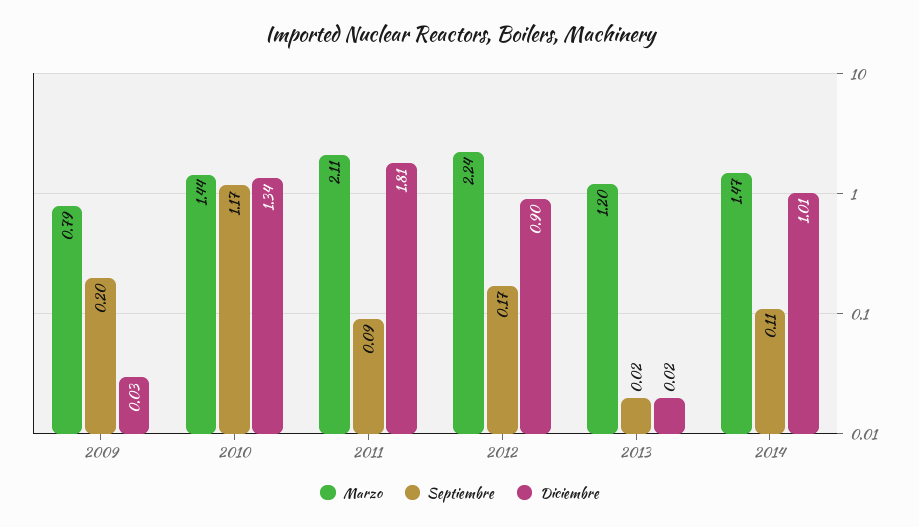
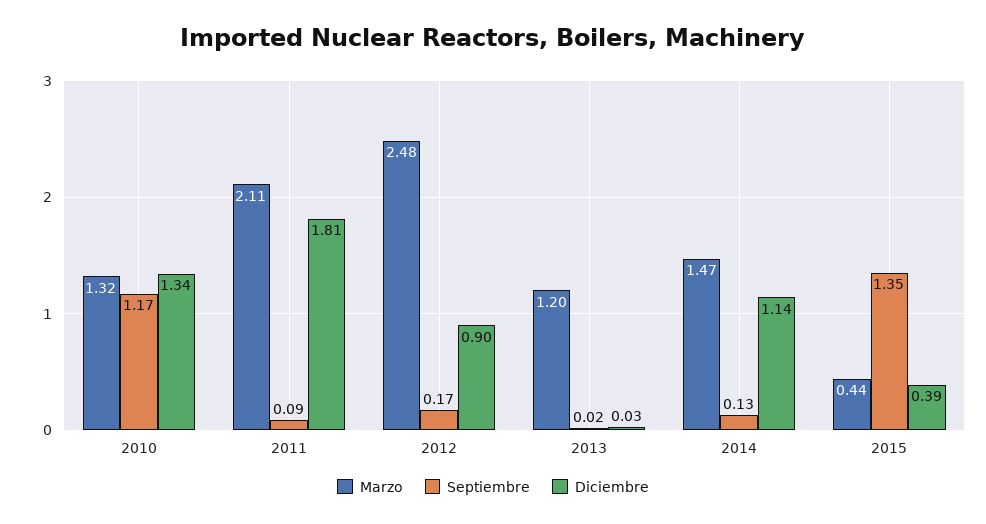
Marzo, 2009: 0.79 -> none
Septiembre, 2009: 0.2 -> none
Diciembre, 2009: 0.03 -> none
Marzo, 2010: 1.44 -> 1.32
Marzo, 2012: 2.24 -> 2.48
Diciembre, 2013: 0.02 -> 0.03
Septiembre, 2014: 0.11 -> 0.13
Diciembre, 2014: 1.01 -> 1.14
Marzo, 2015: none -> 0.44
Septiembre, 2015: none -> 1.35
Diciembre, 2015: none -> 0.39

